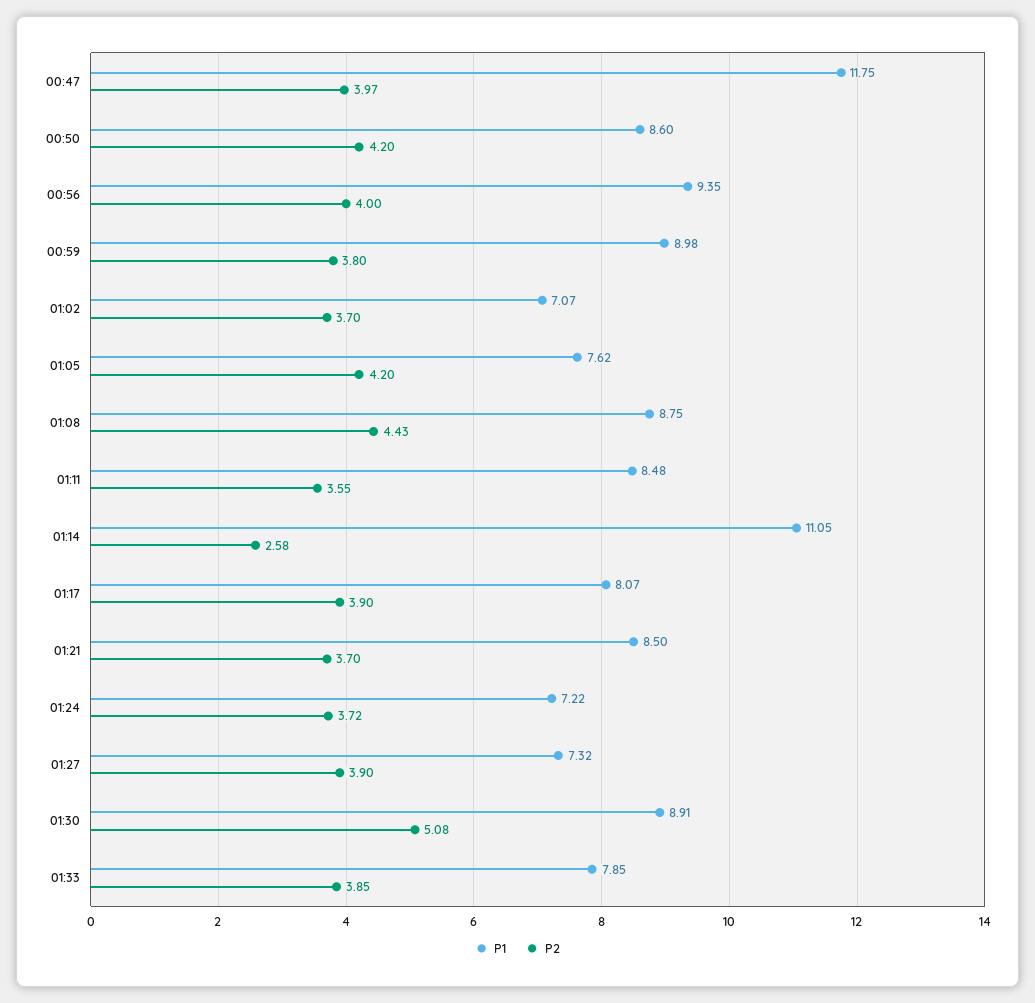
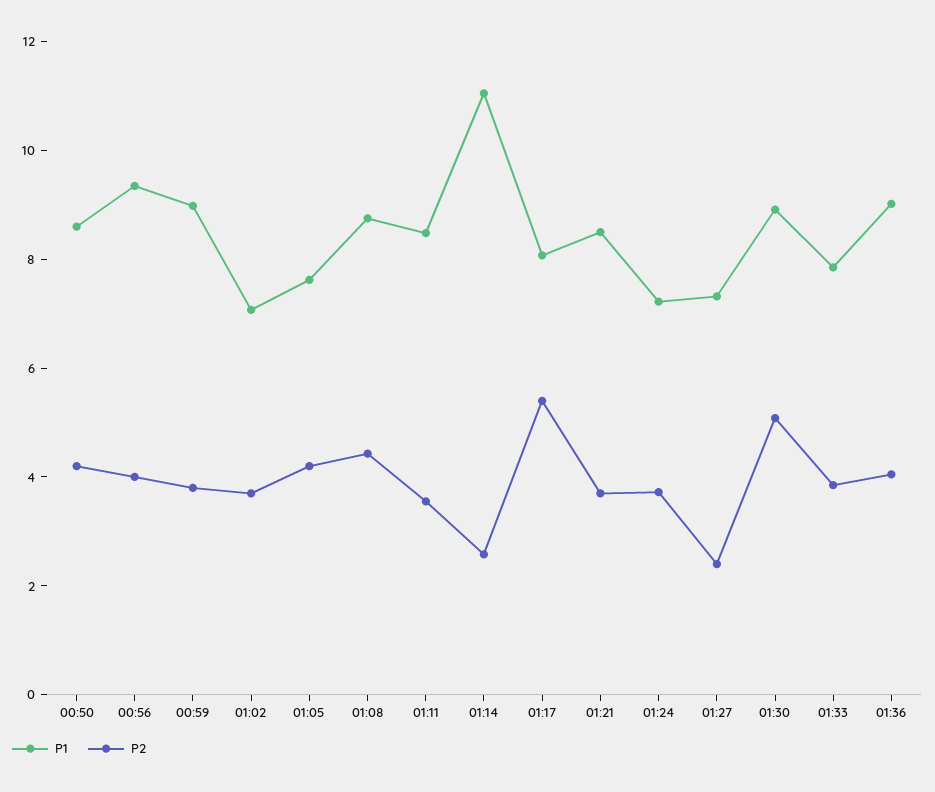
P1, 00:47: 11.75 -> none
P2, 00:47: 3.97 -> none
P2, 01:17: 3.9 -> 5.5
P2, 01:27: 3.9 -> 2.5
P1, 01:36: none -> 9
P2, 01:36: none -> 4

